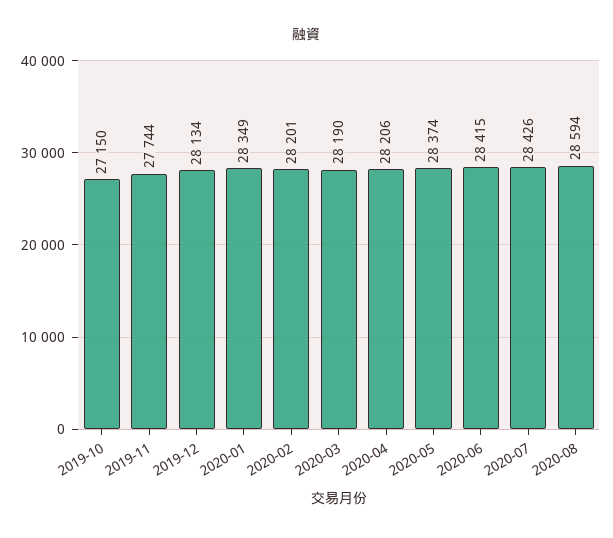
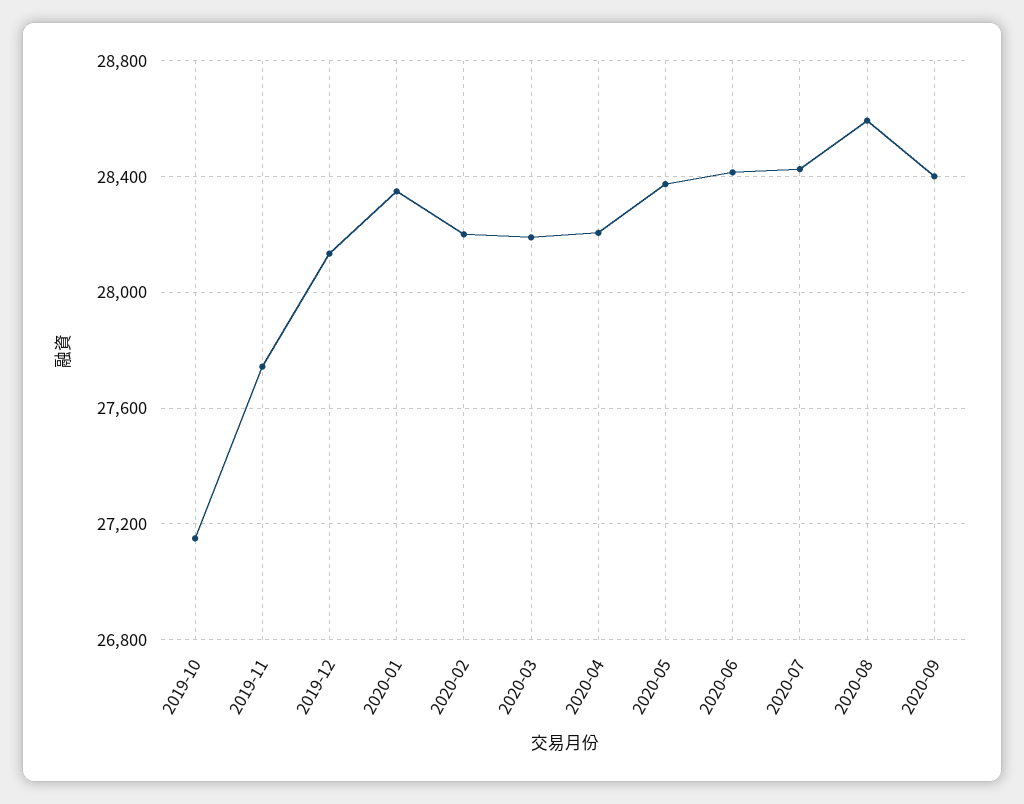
2020-09: none -> 28400

